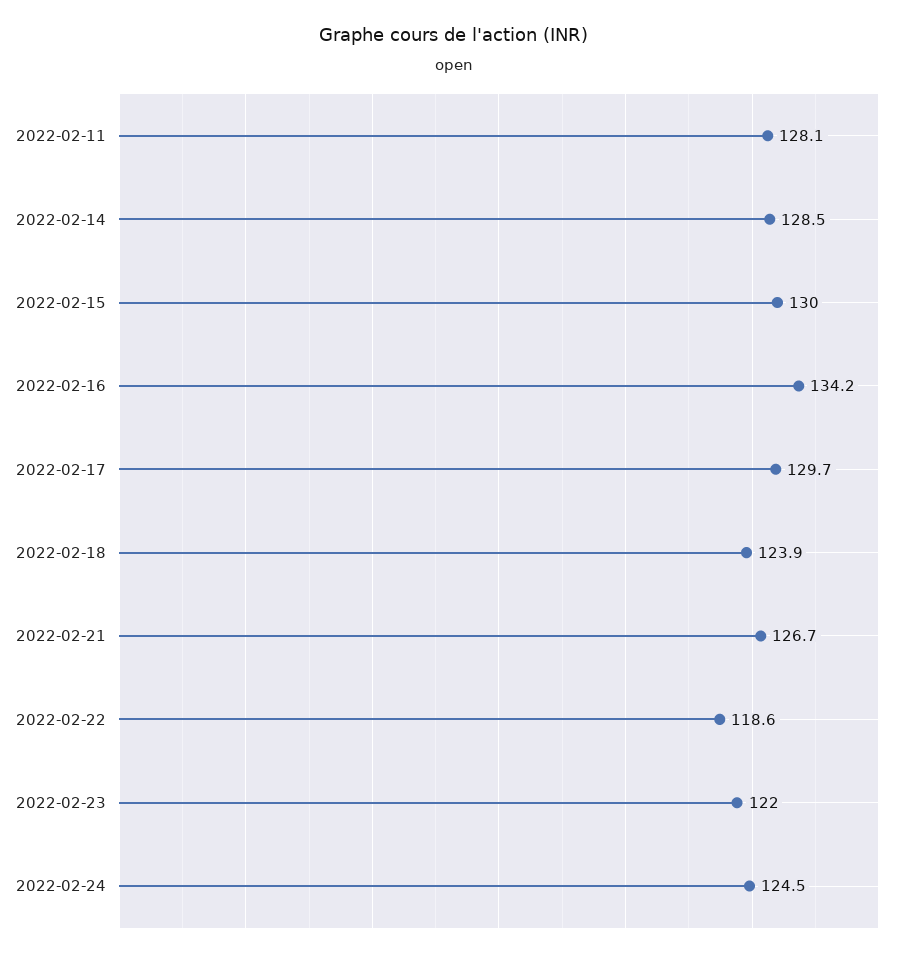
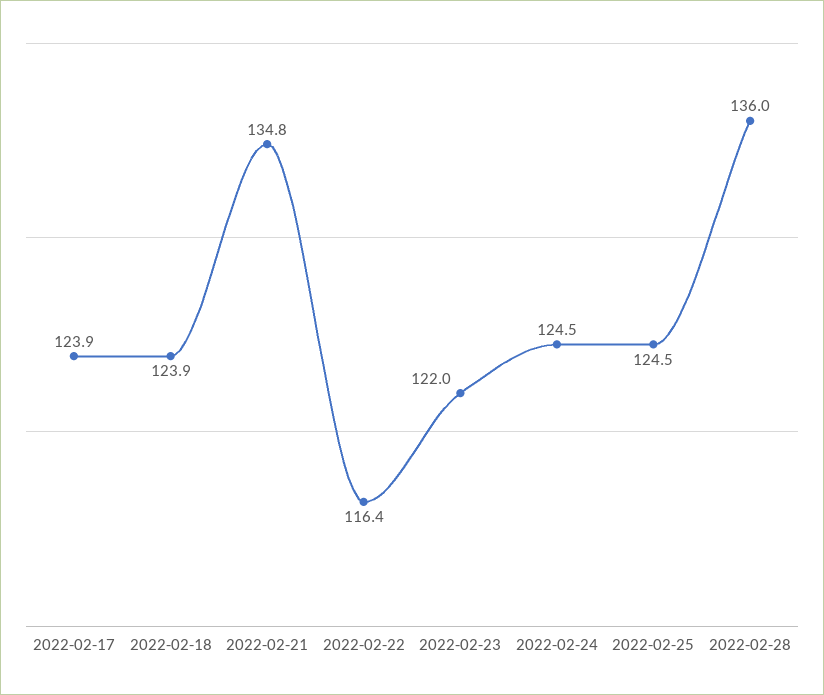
2022-02-11: 128.1 -> none
2022-02-14: 128.5 -> none
2022-02-15: 130 -> none
2022-02-16: 134.2 -> none
2022-02-17: 129.7 -> 123.9
2022-02-21: 126.7 -> 134.8
2022-02-22: 118.6 -> 116.4
2022-02-25: none -> 124.5
2022-02-28: none -> 136

